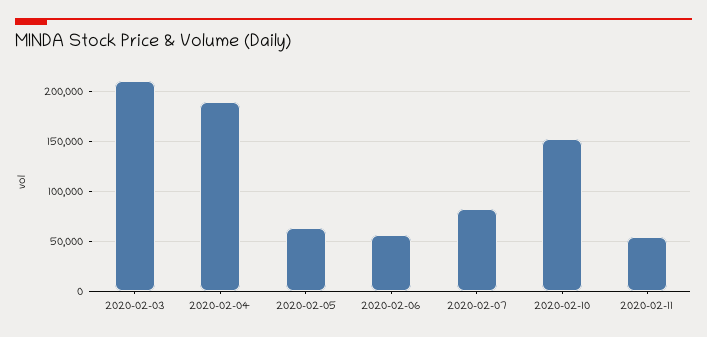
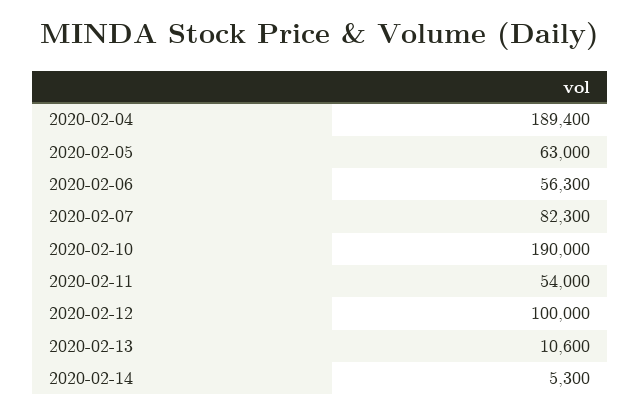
2020-02-03: 210000 -> none
2020-02-10: 150000 -> 190000
2020-02-12: none -> 100000
2020-02-13: none -> 10600
2020-02-14: none -> 5300

